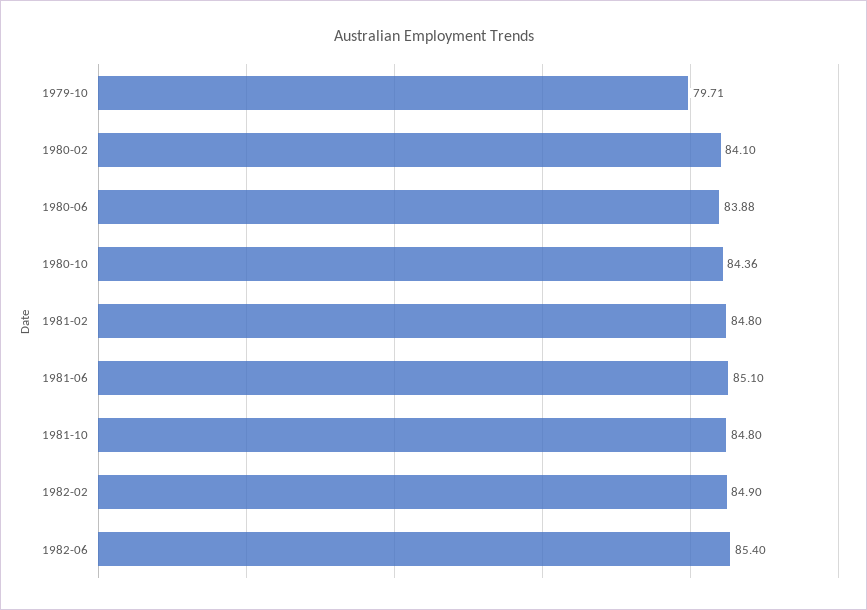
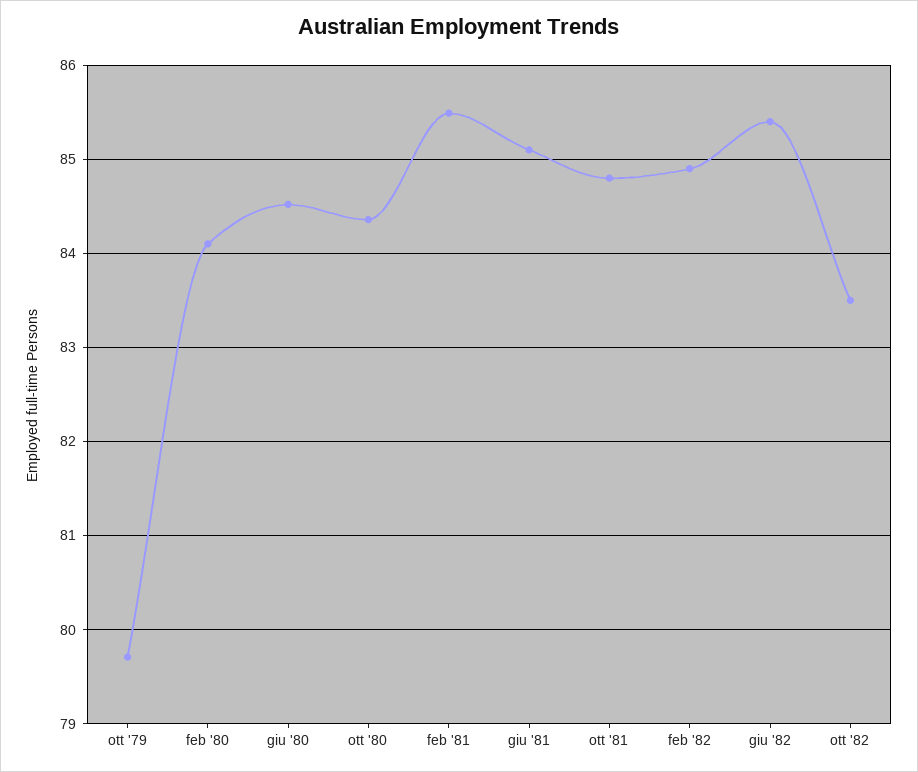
1980-06: 83.88 -> 84.5
1981-02: 84.8 -> 85.5
ott '82: none -> 83.5

